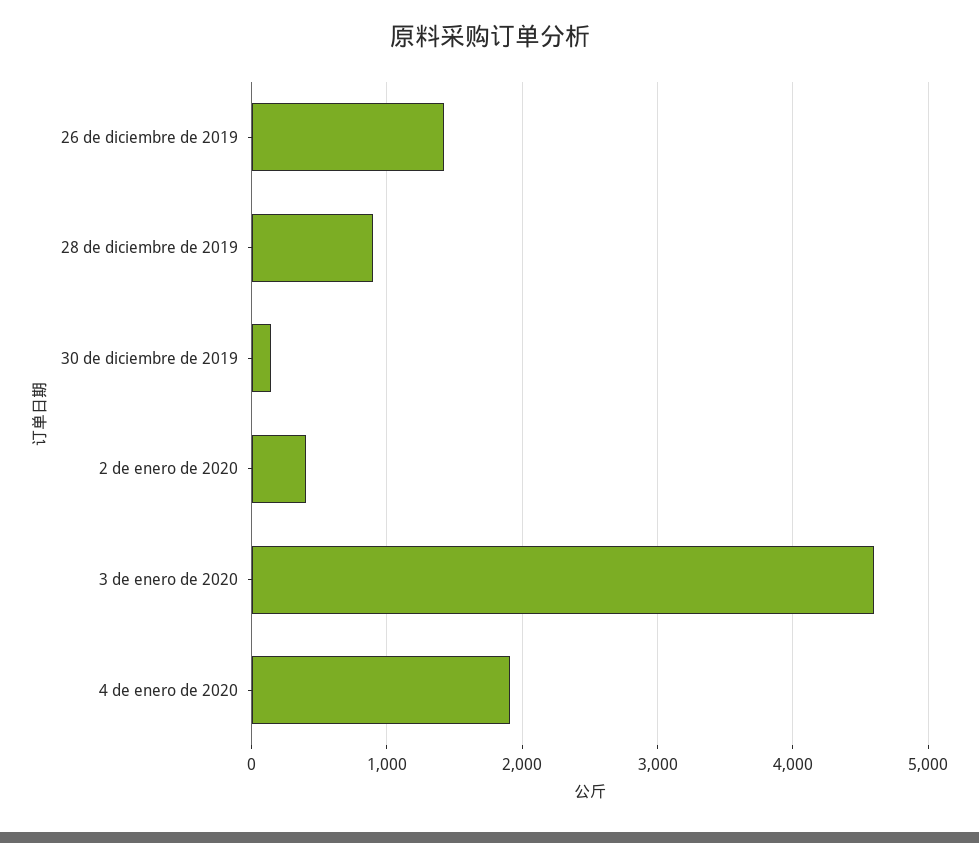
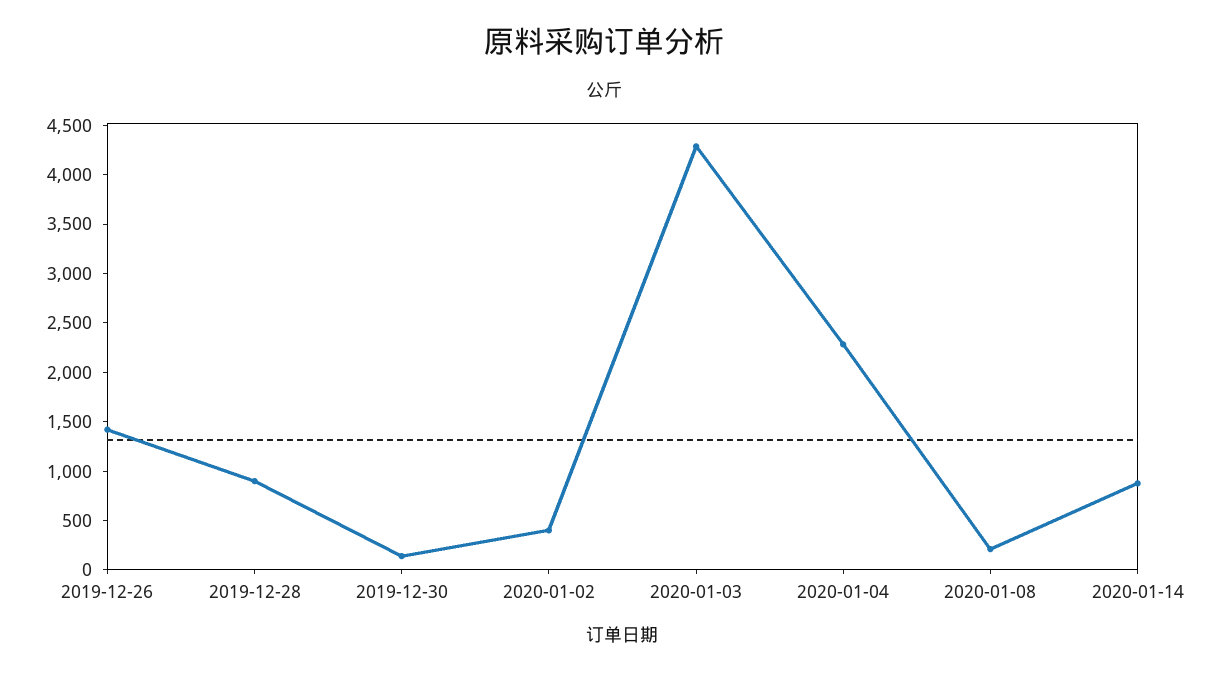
3 de enero de 2020: 4600 -> 4300
4 de enero de 2020: 1900 -> 2300
2020-01-08: none -> 200
2020-01-14: none -> 900

